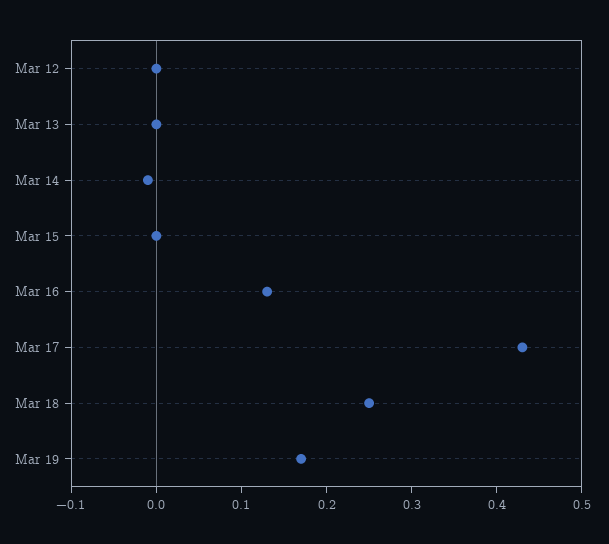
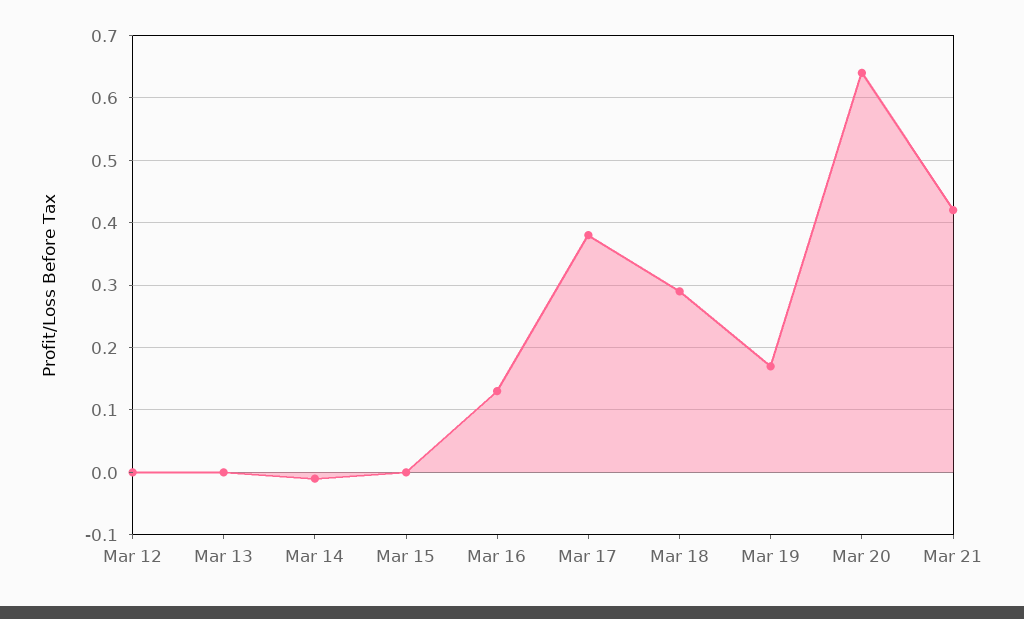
Mar 17: 0.43 -> 0.38
Mar 18: 0.25 -> 0.29
Mar 20: none -> 0.64
Mar 21: none -> 0.42

